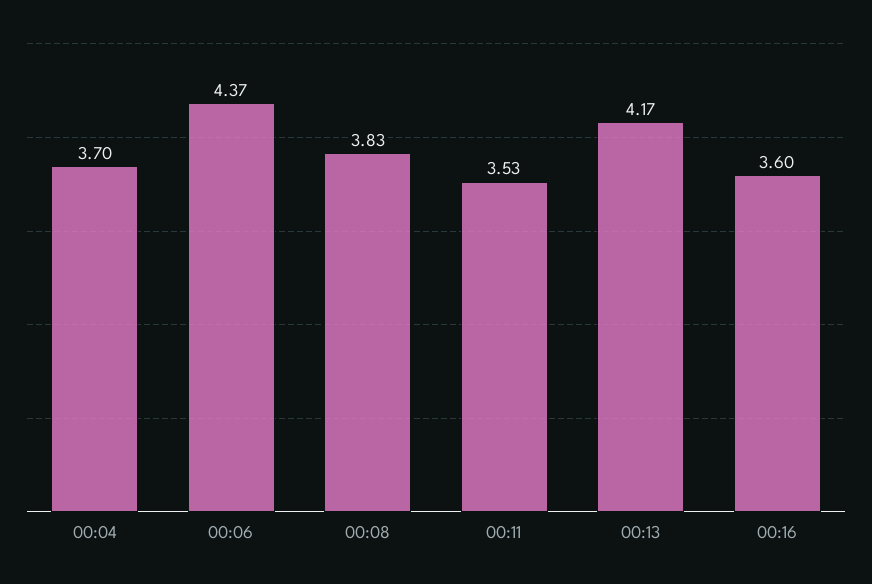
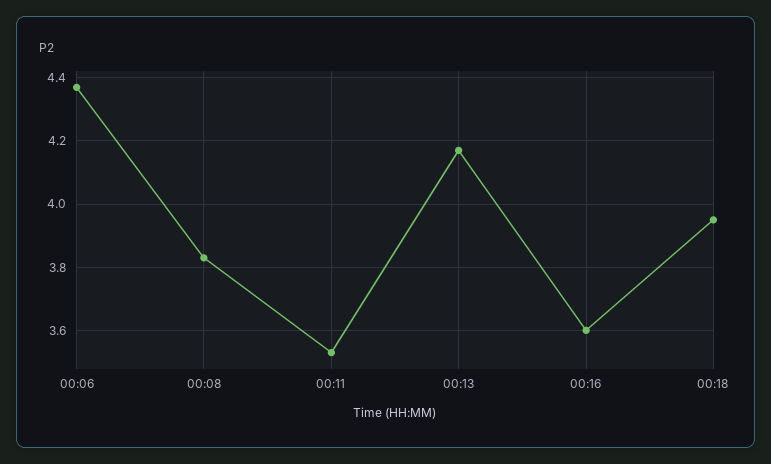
00:04: 3.7 -> none
00:18: none -> 3.95

